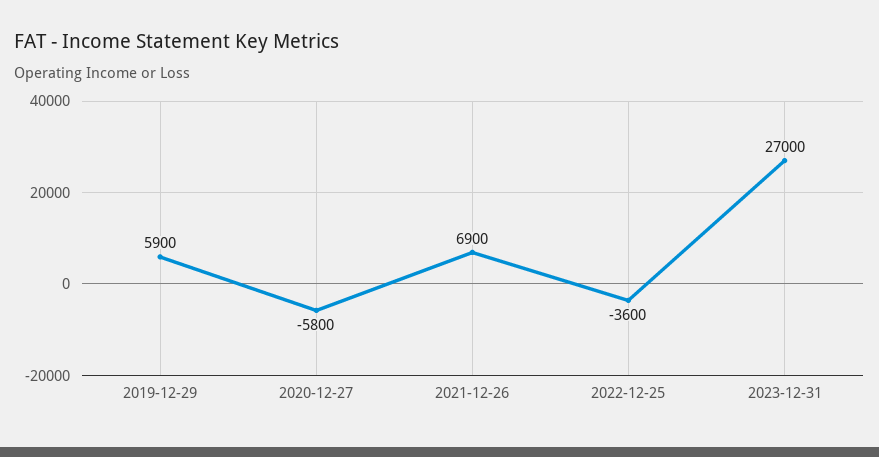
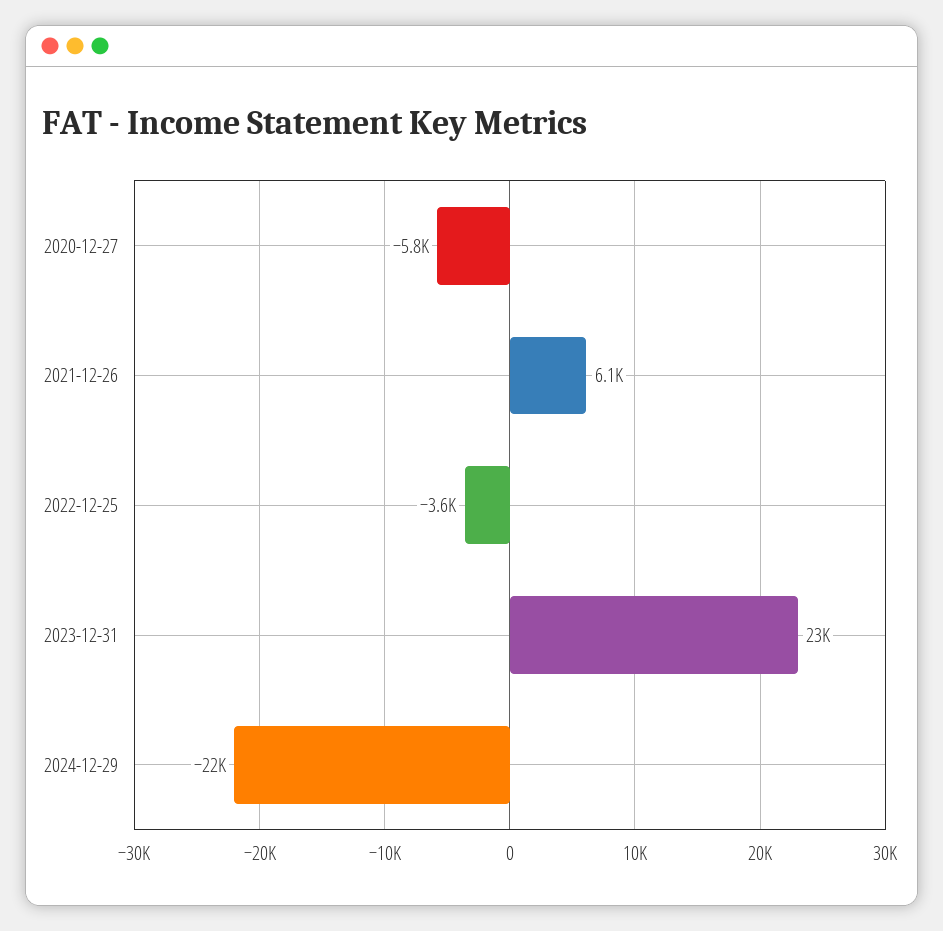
2019-12-29: 5900 -> none
2021-12-26: 6900 -> 6100
2023-12-31: 27000 -> 23000
2024-12-29: none -> -22000

